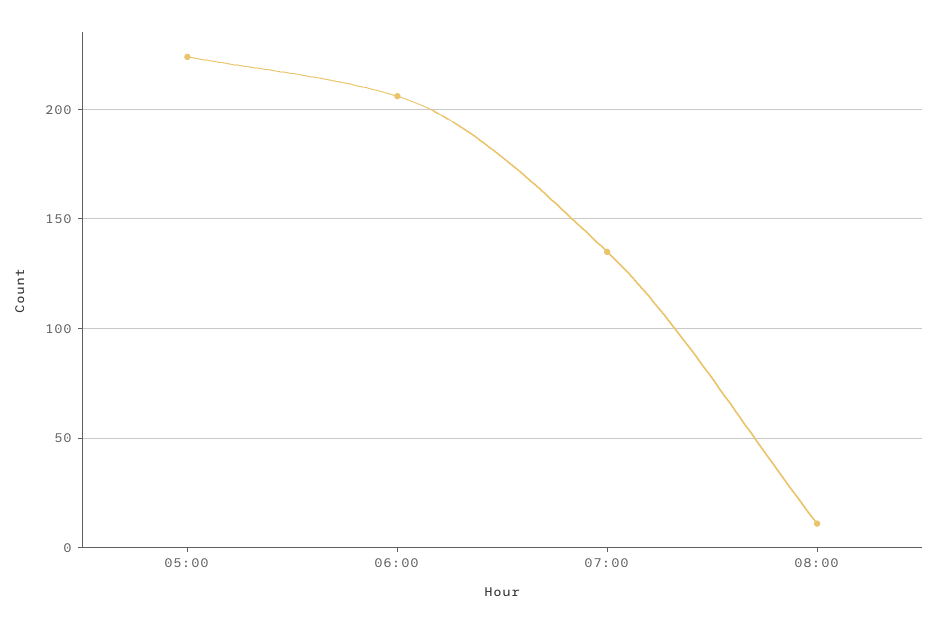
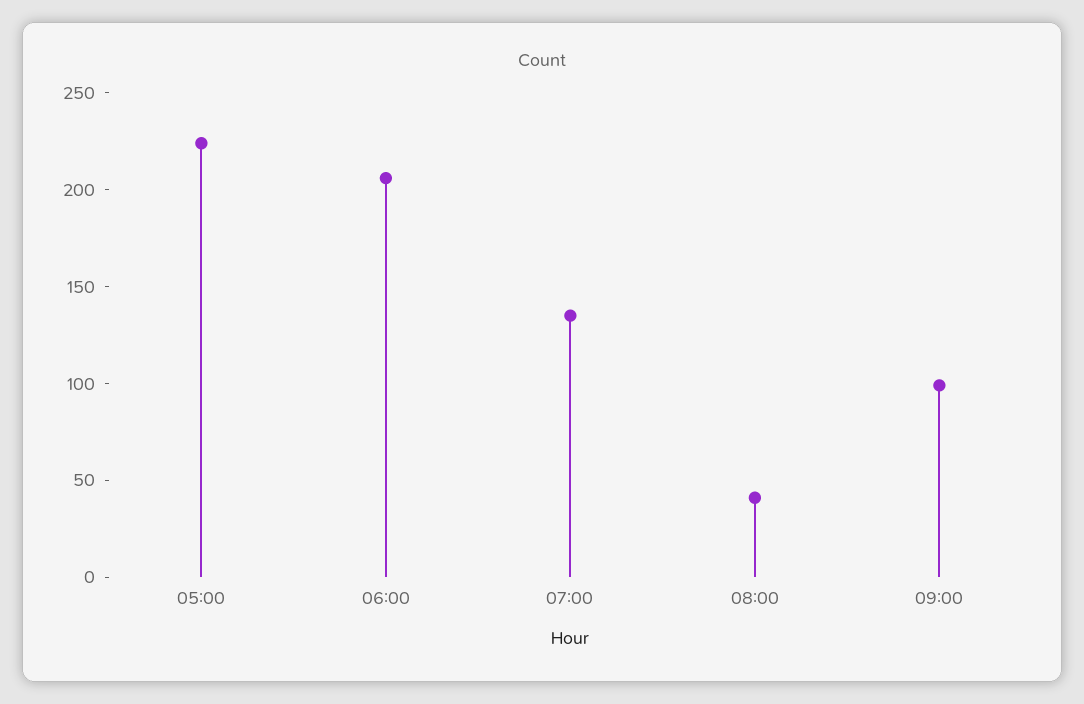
08:00: 10 -> 40
09:00: none -> 100

